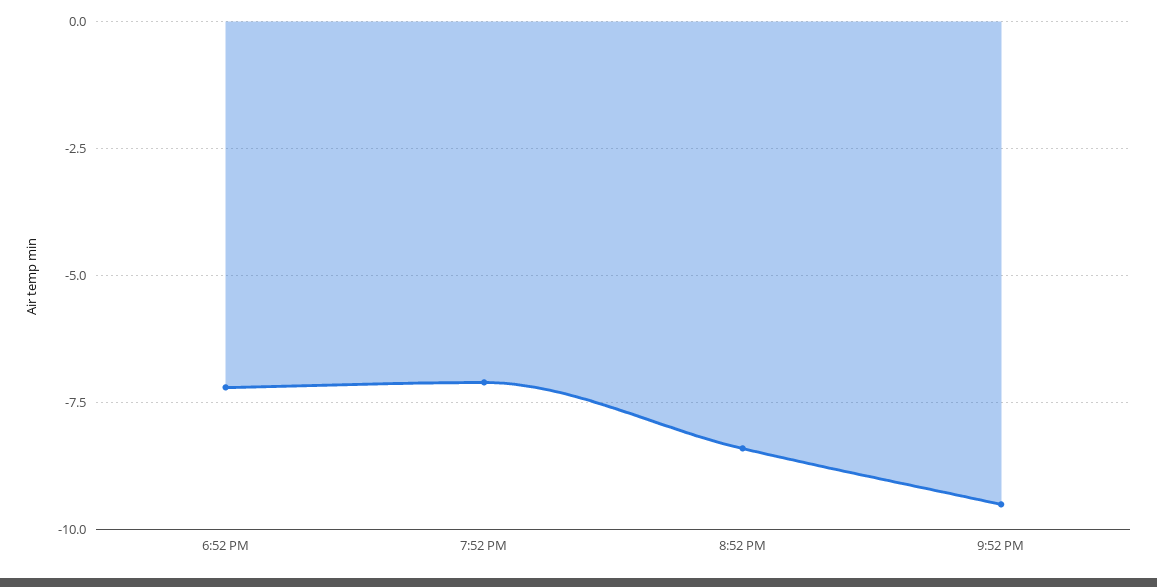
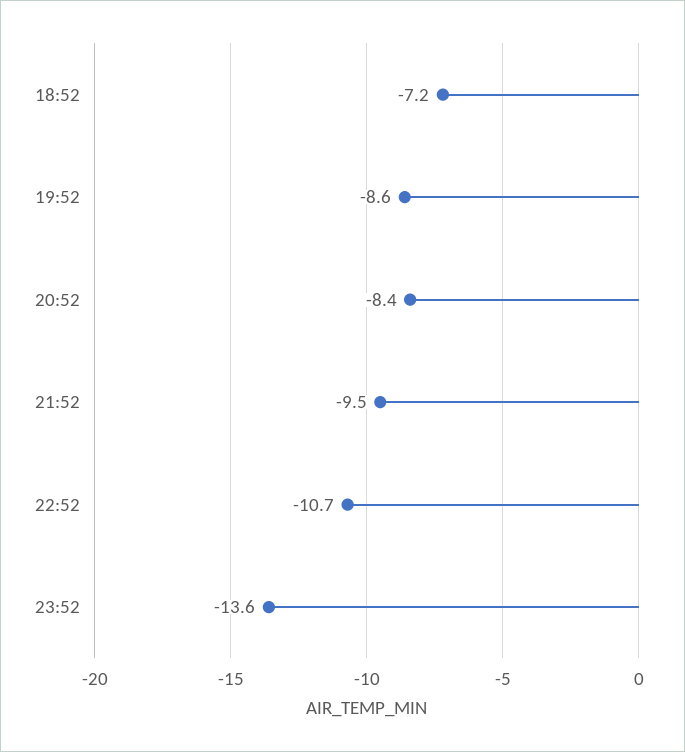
7:52 PM: -7 -> -8.6
22:52: none -> -10.7
23:52: none -> -13.6

